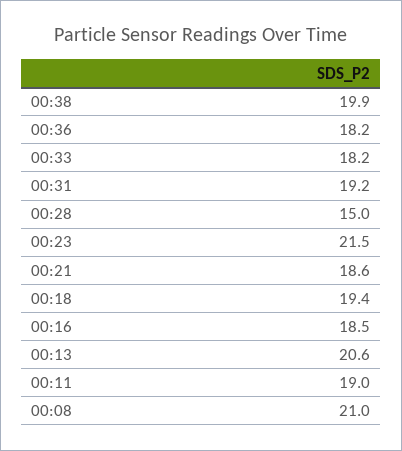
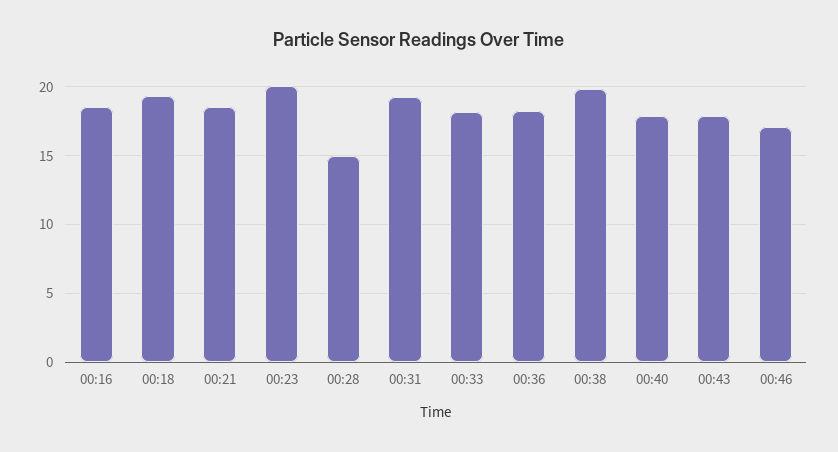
00:23: 21.5 -> 20
00:13: 20.6 -> none
00:11: 19 -> none
00:08: 21 -> none
00:40: none -> 18
00:43: none -> 18
00:46: none -> 17

